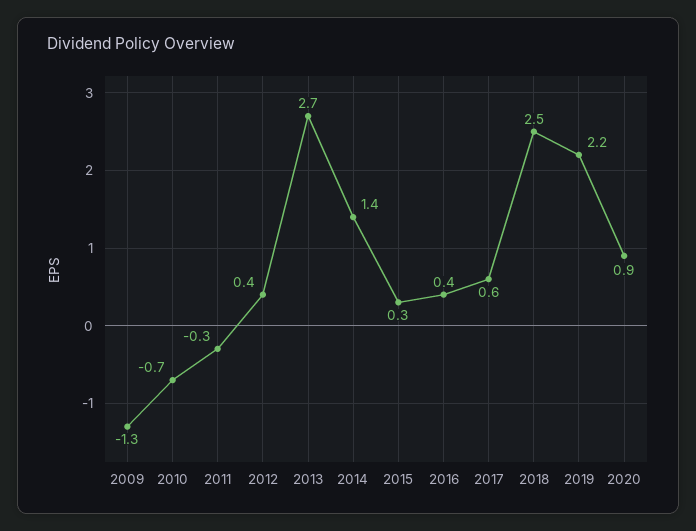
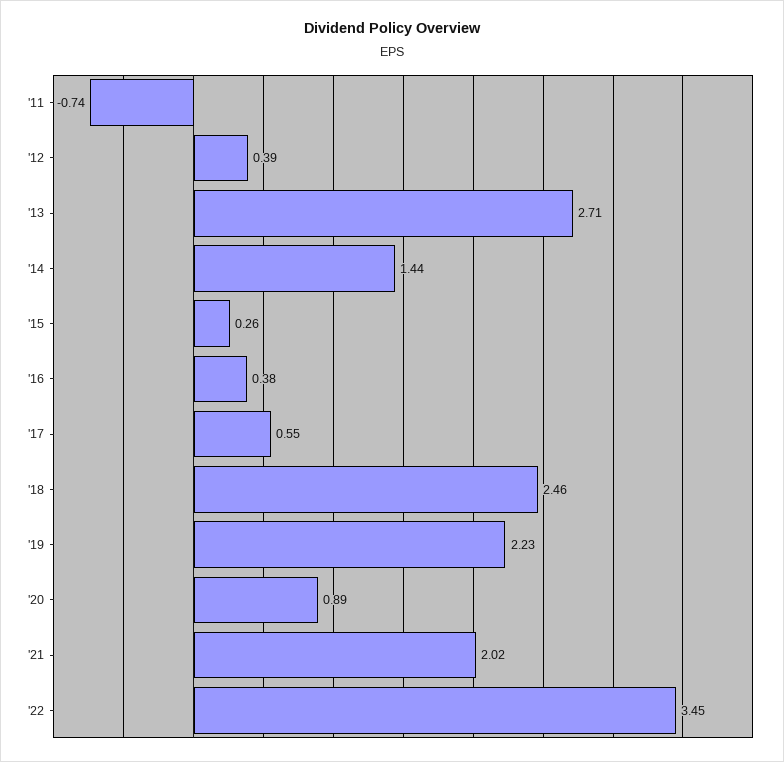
2009: -1.3 -> none
2010: -0.7 -> none
2011: -0.3 -> -0.74
'21: none -> 2.02
'22: none -> 3.45

